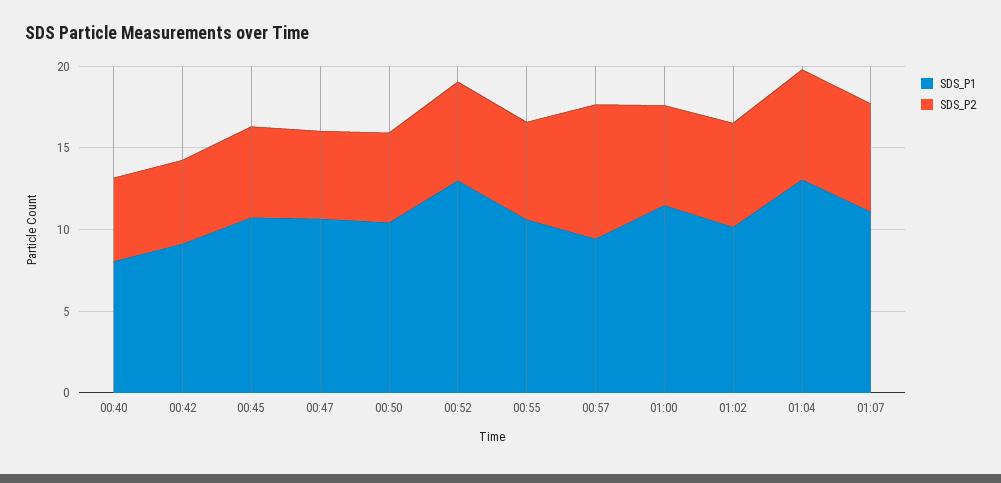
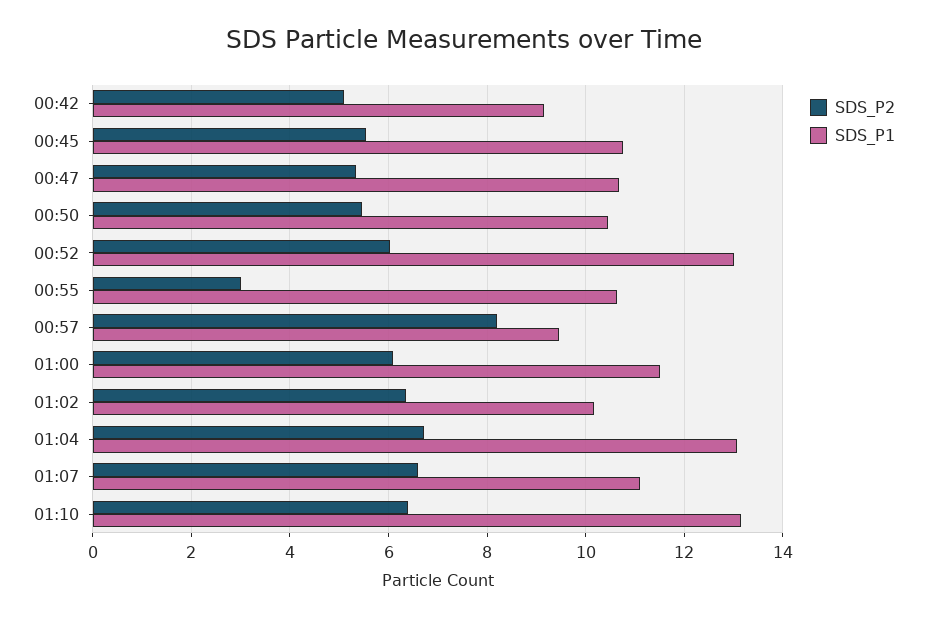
SDS_P1, 00:40: 8 -> none
SDS_P2, 00:40: 5 -> none
SDS_P2, 00:55: 6 -> 3
SDS_P2, 01:10: none -> 6.4
SDS_P1, 01:10: none -> 13.2

